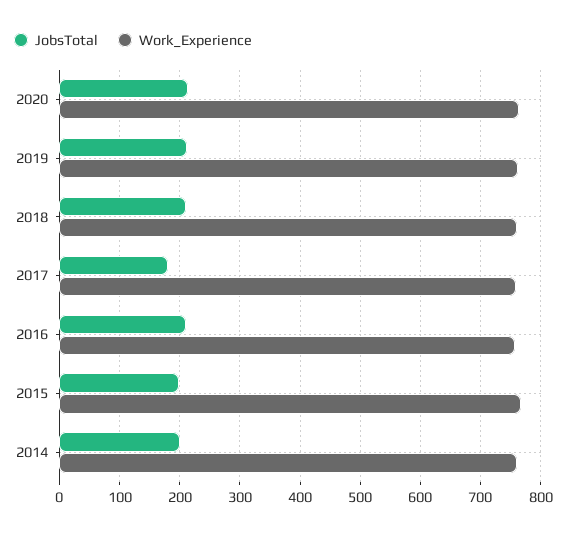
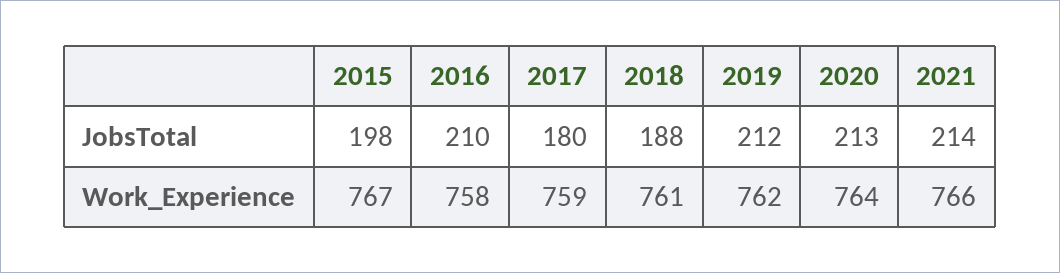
JobsTotal, 2018: 210 -> 188
JobsTotal, 2014: 200 -> none
Work_Experience, 2014: 760 -> none
JobsTotal, 2021: none -> 214
Work_Experience, 2021: none -> 766

